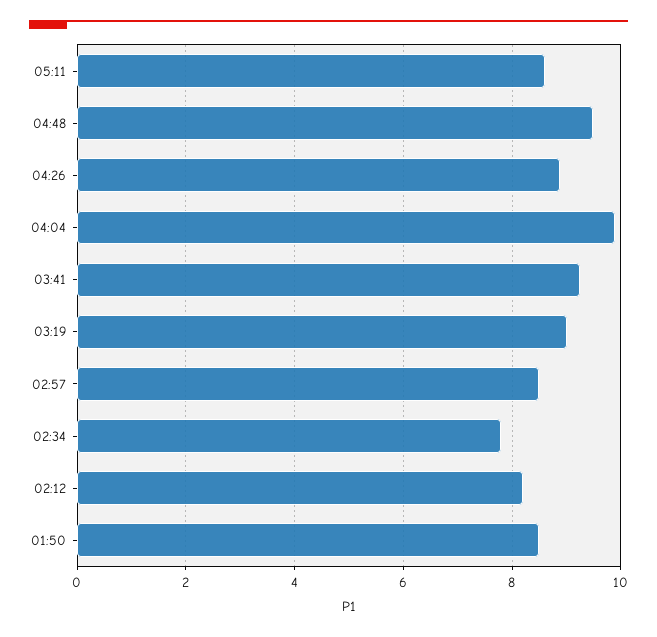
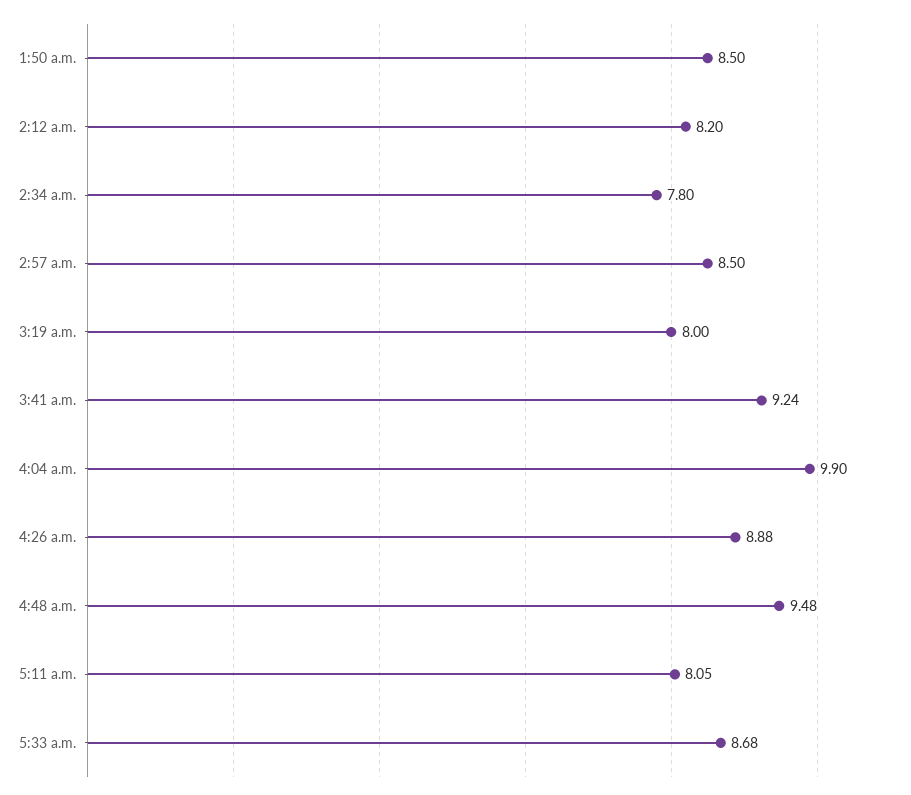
05:11: 8.6 -> 8.05
03:19: 9 -> 8
5:33 a.m.: none -> 8.68

